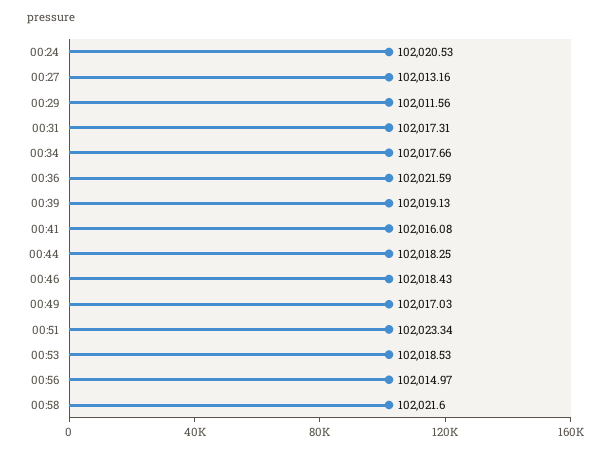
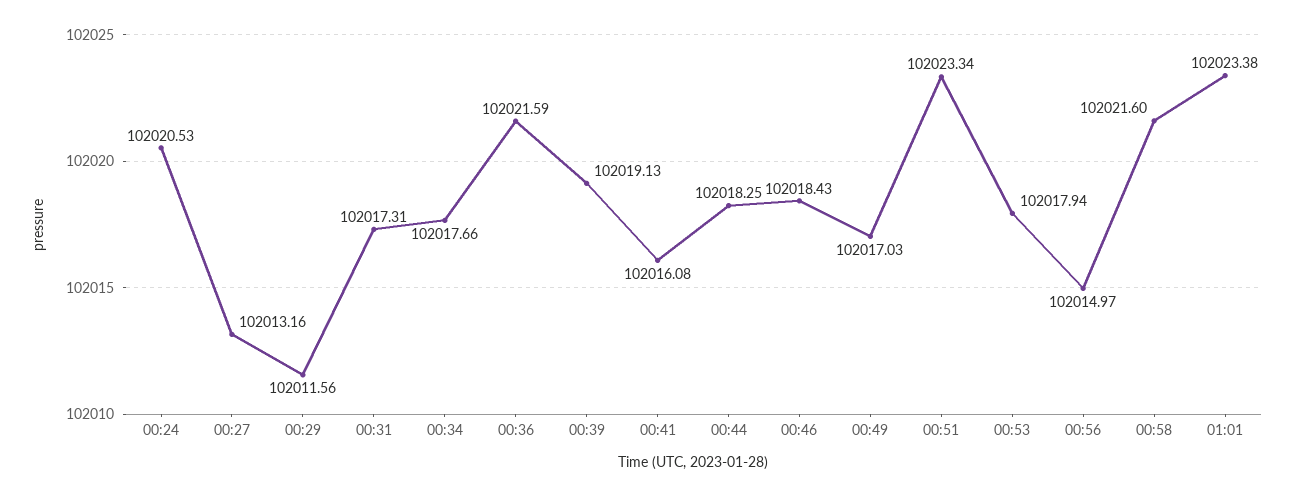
00:53: 102018.53 -> 102017.94
01:01: none -> 102023.38

